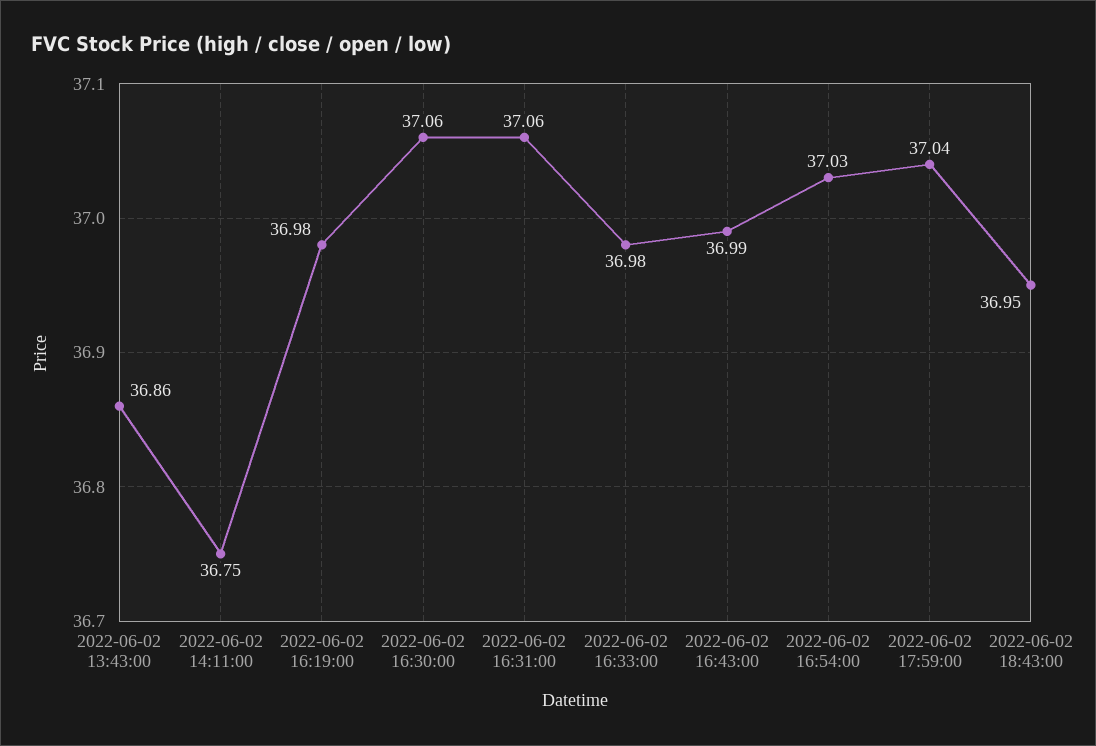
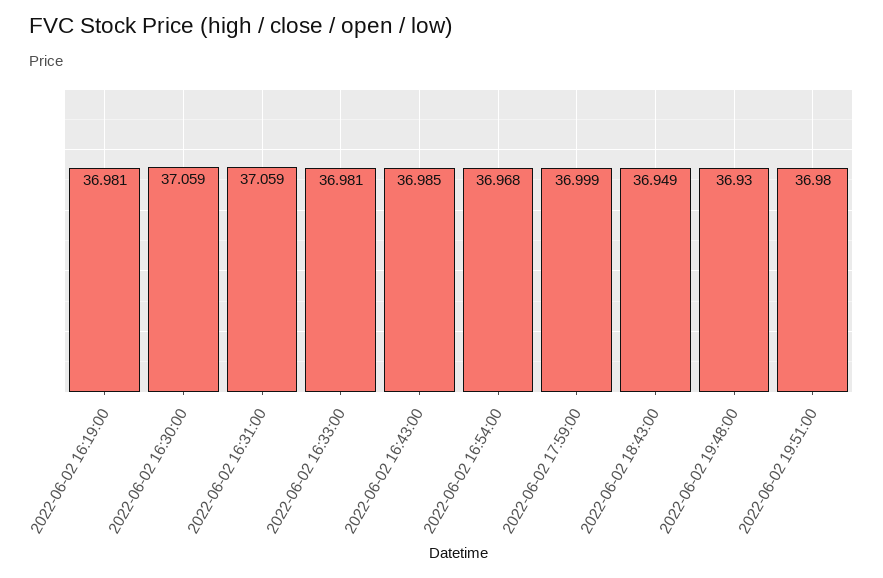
2022-06-02 13:43:00: 36.86 -> none
2022-06-02 14:11:00: 36.75 -> none
2022-06-02 16:54:00: 37.03 -> 36.968
2022-06-02 17:59:00: 37.04 -> 36.999
2022-06-02 19:48:00: none -> 36.93
2022-06-02 19:51:00: none -> 36.98

